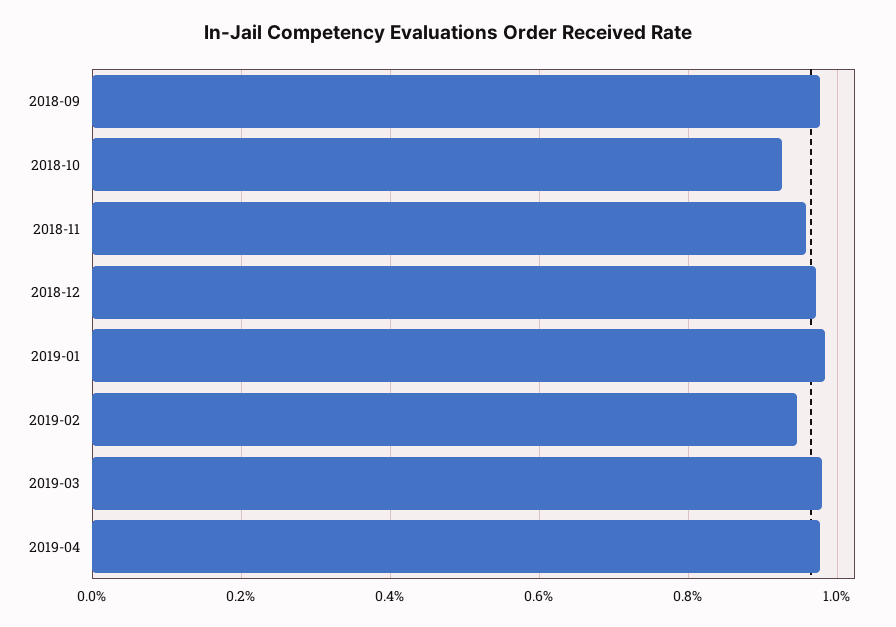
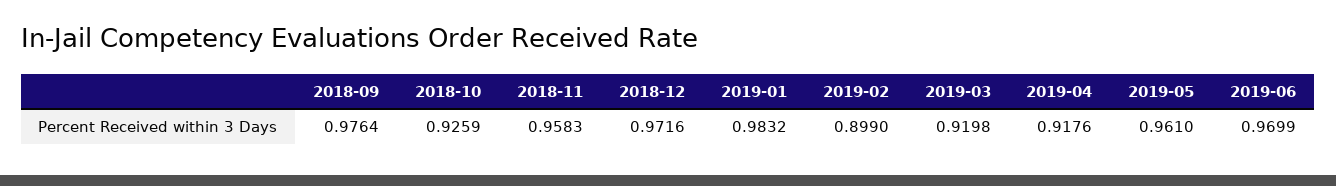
2019-02: 0.94 -> 0.899
2019-03: 0.98 -> 0.9198
2019-04: 0.98 -> 0.9176
2019-05: none -> 0.961
2019-06: none -> 0.9699

